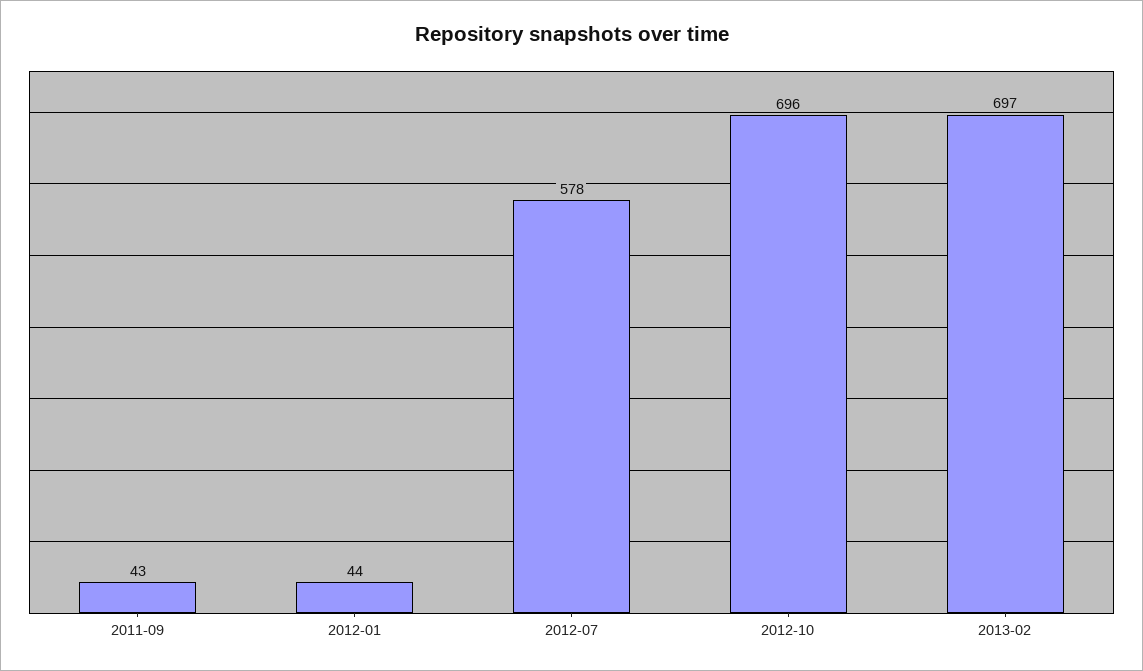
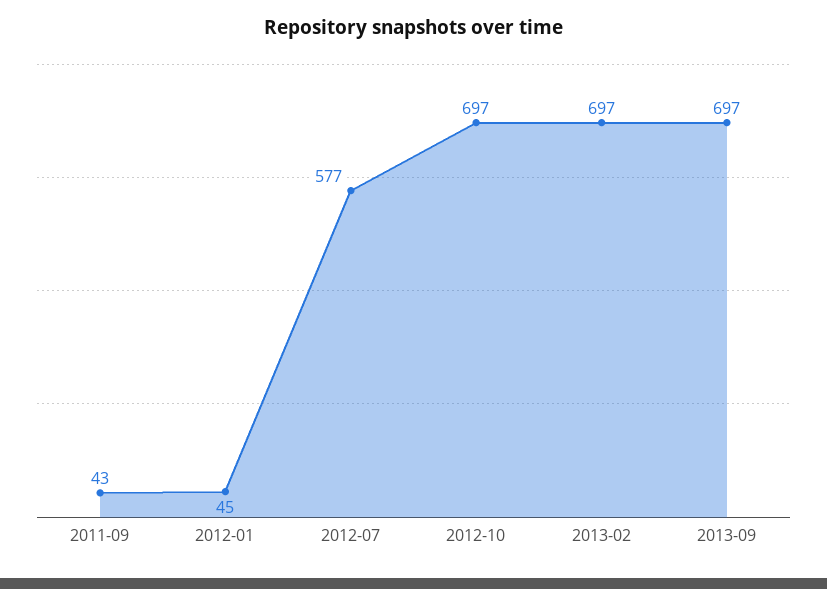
2012-01: 44 -> 45
2012-07: 578 -> 577
2012-10: 696 -> 697
2013-09: none -> 697

